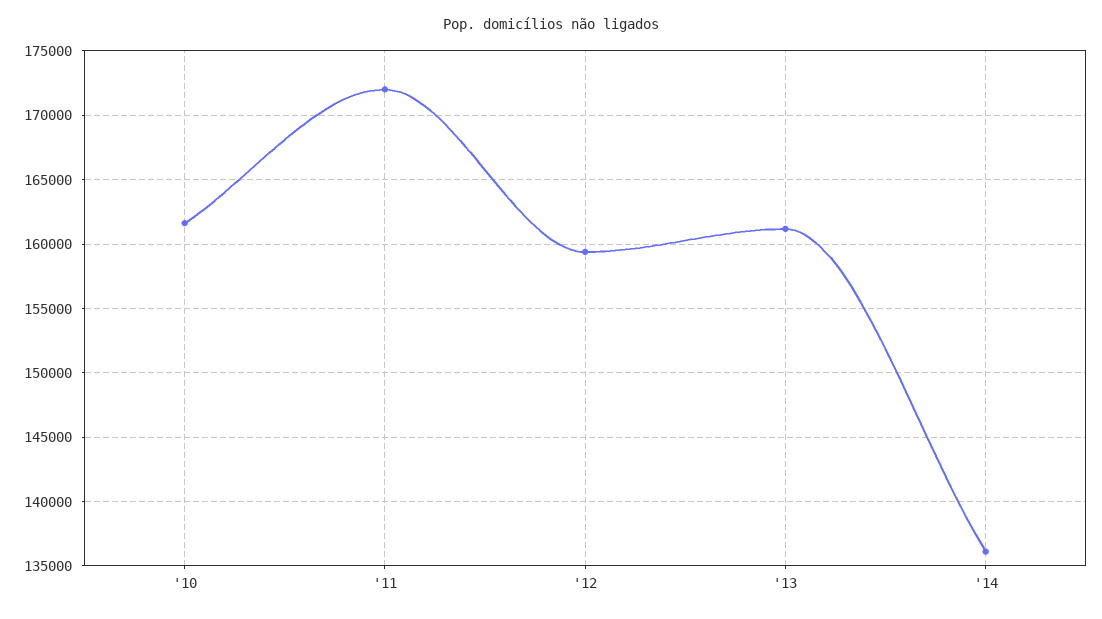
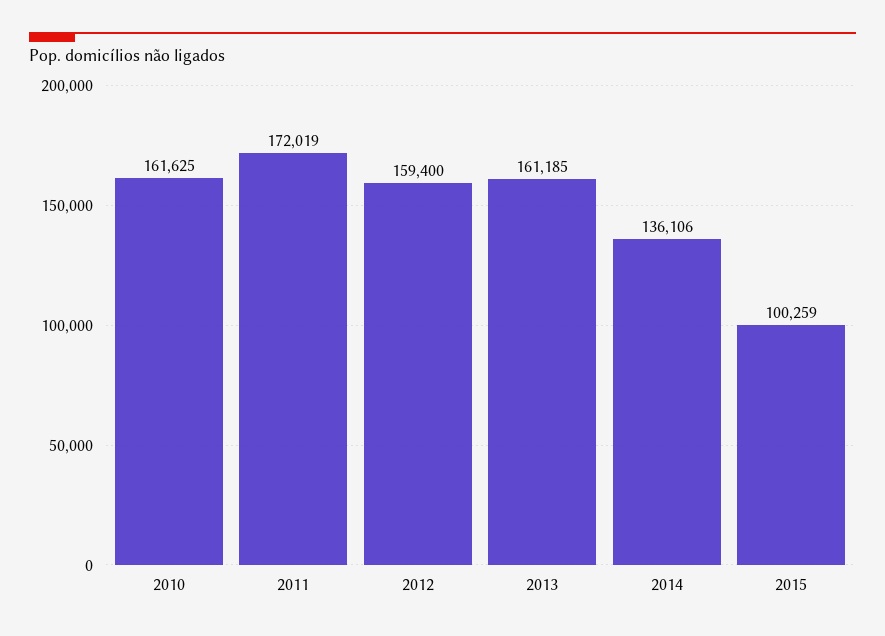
2015: none -> 100259

